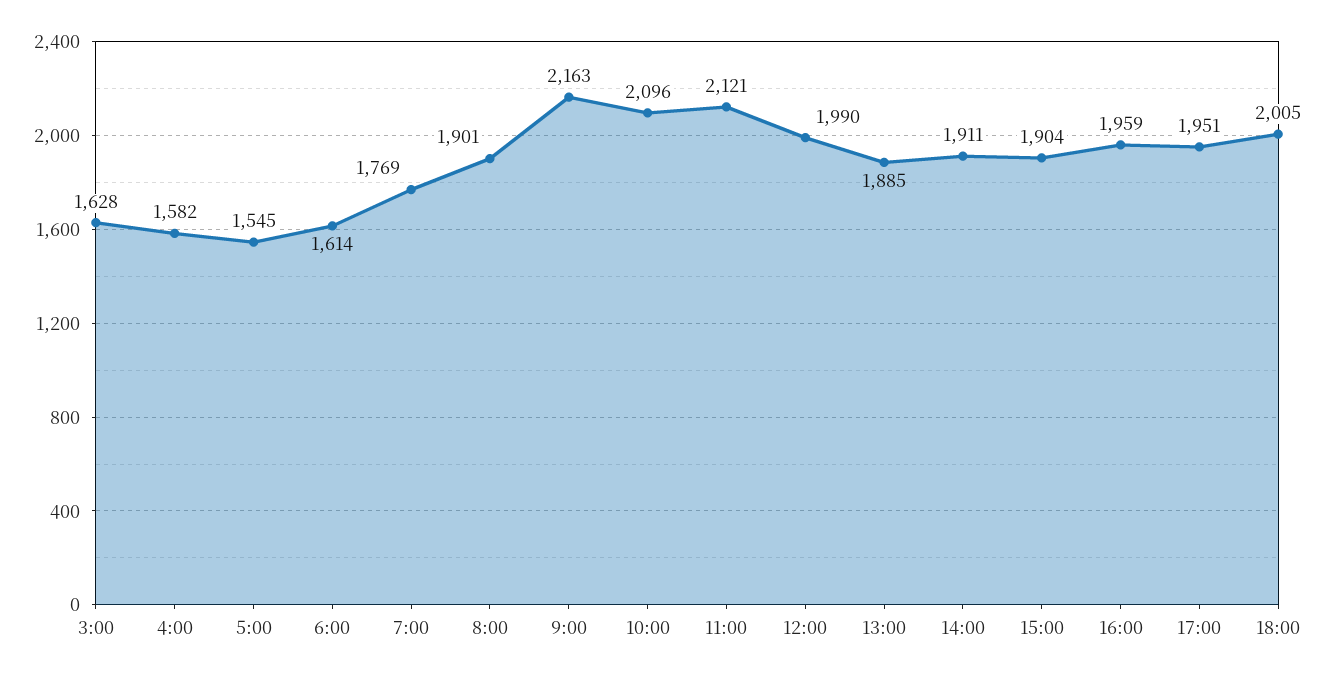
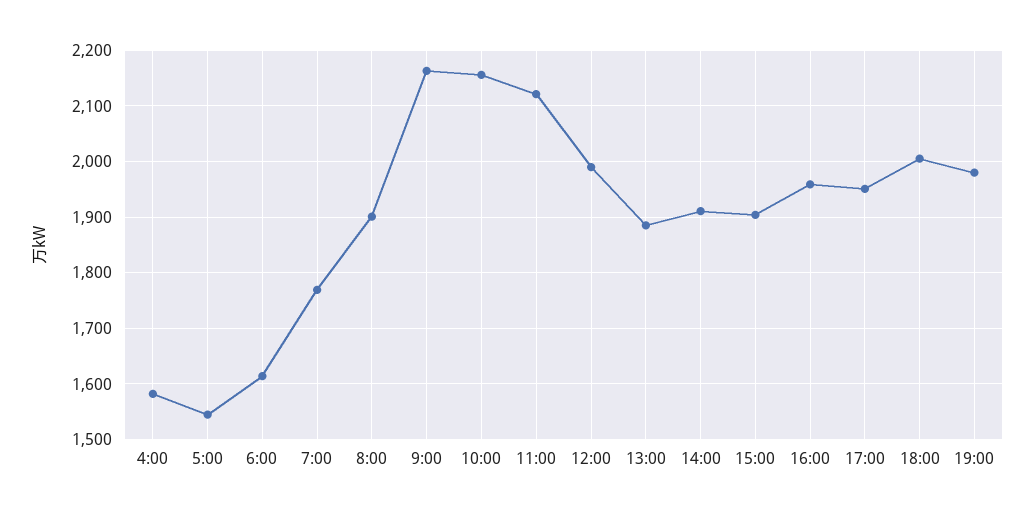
3:00: 1628 -> none
10:00: 2096 -> 2160
19:00: none -> 1980

